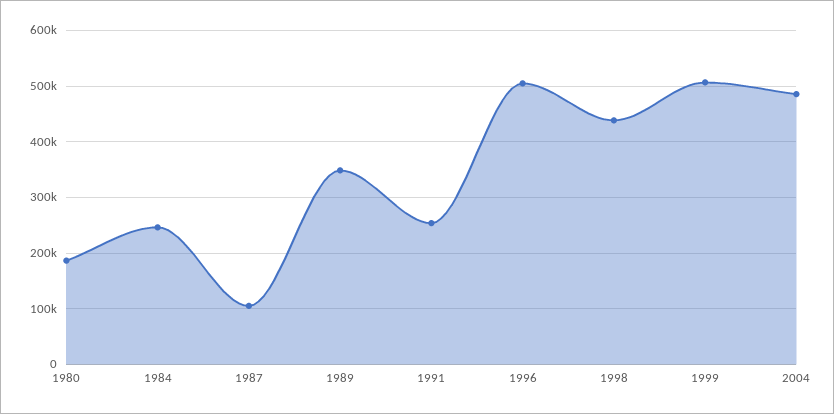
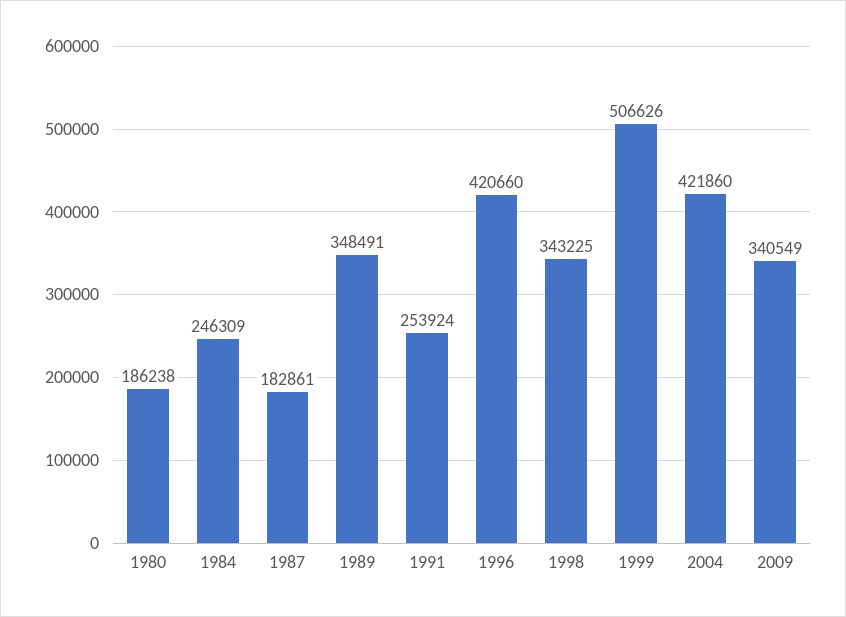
1987: 100000 -> 182861
1996: 500000 -> 420660
1998: 440000 -> 343225
2004: 480000 -> 421860
2009: none -> 340549

